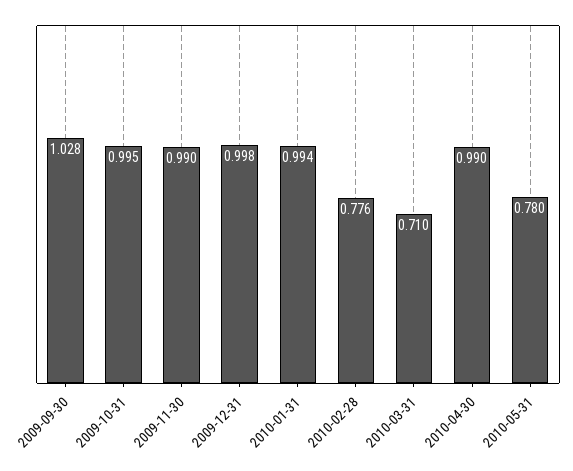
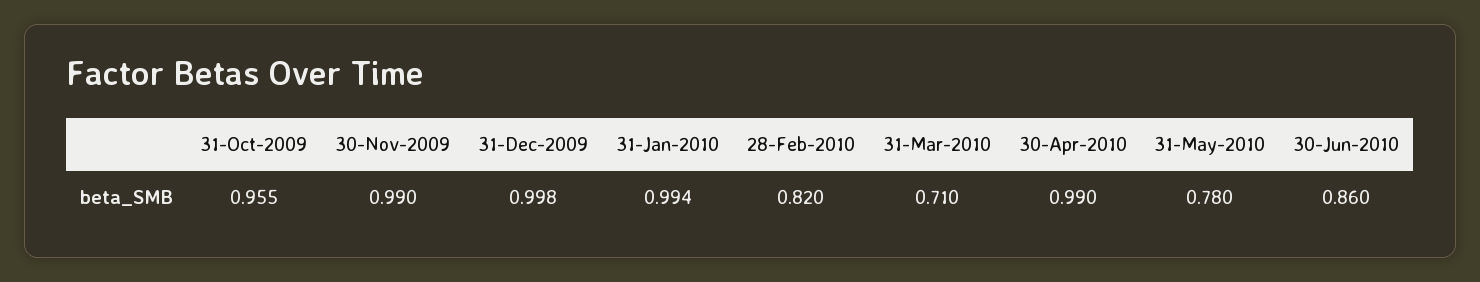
2009-09-30: 1.028 -> none
2009-10-31: 0.995 -> 0.955
2010-02-28: 0.776 -> 0.82
30-Jun-2010: none -> 0.86

